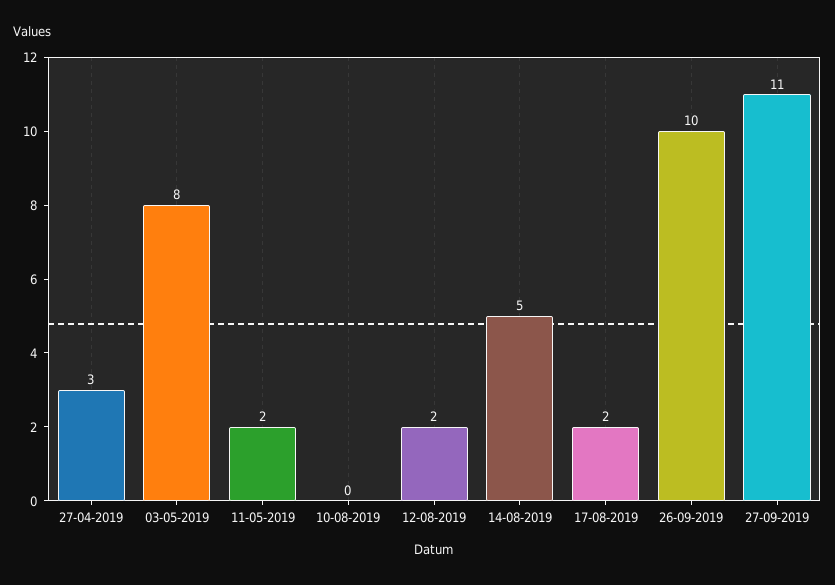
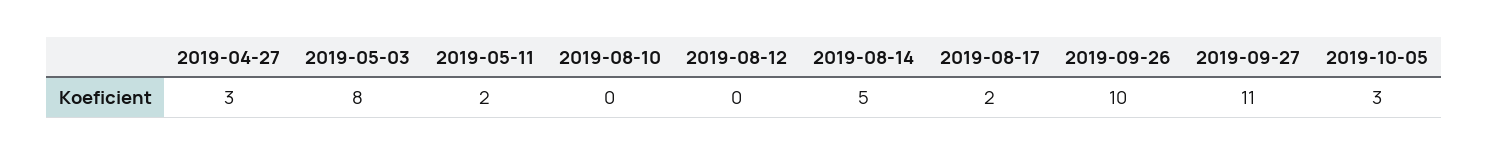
12-08-2019: 2 -> 0
2019-10-05: none -> 3

